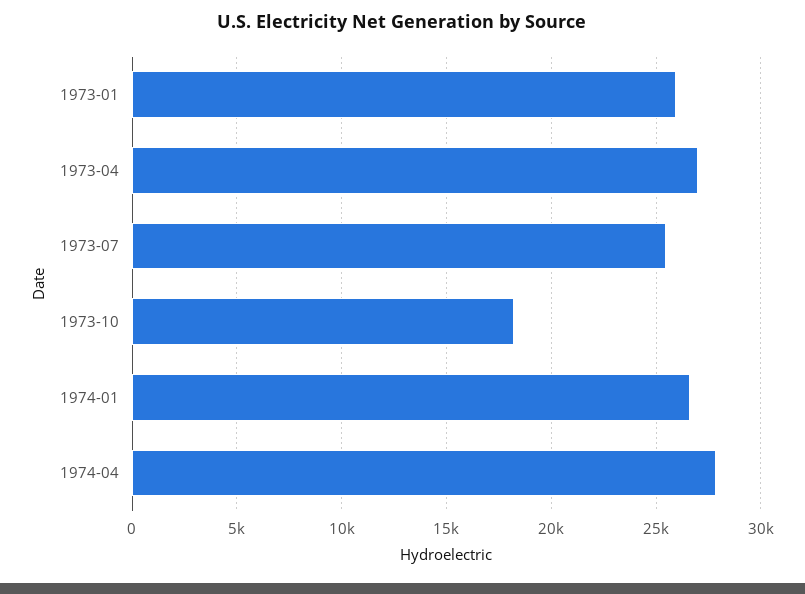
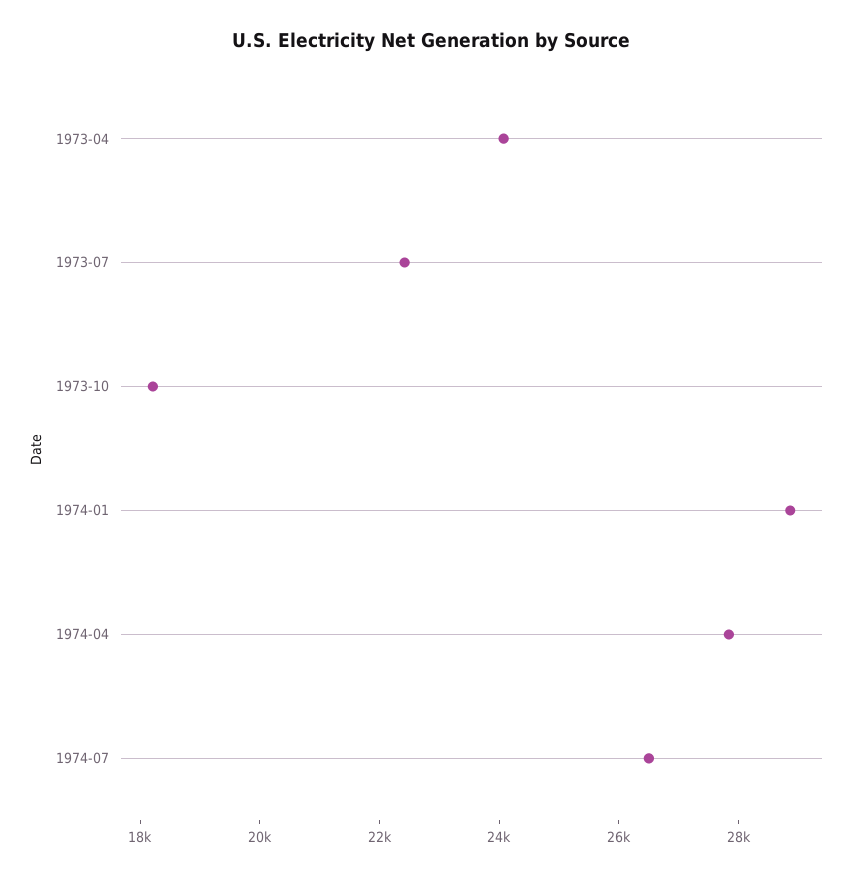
1973-01: 26000 -> none
1973-04: 27000 -> 24000
1973-07: 25500 -> 22500
1974-01: 26500 -> 29000
1974-07: none -> 26500

